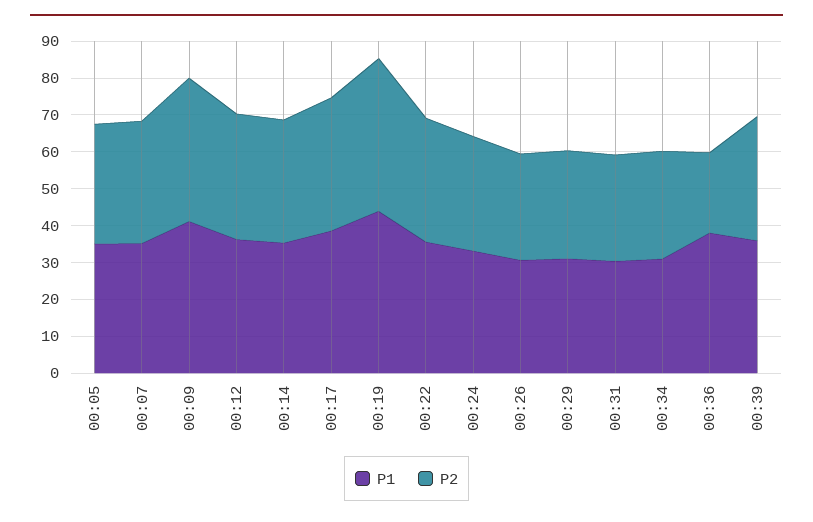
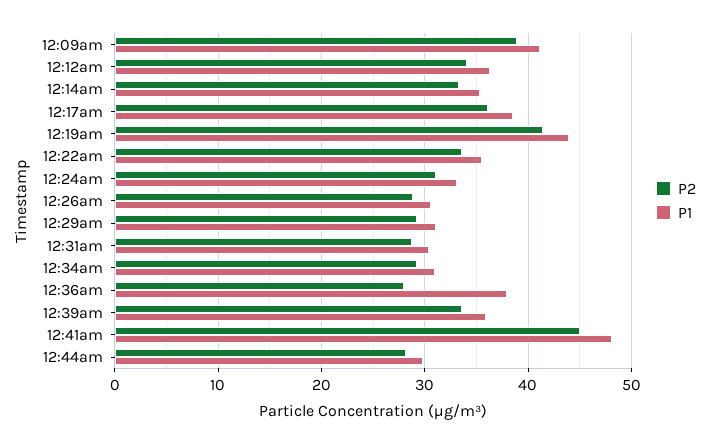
P1, 00:05: 35 -> none
P2, 00:05: 32.5 -> none
P1, 00:07: 35 -> none
P2, 00:07: 32.5 -> none
P2, 00:36: 22.5 -> 28
P2, 12:41am: none -> 45
P1, 12:41am: none -> 48
P2, 12:44am: none -> 28
P1, 12:44am: none -> 30

